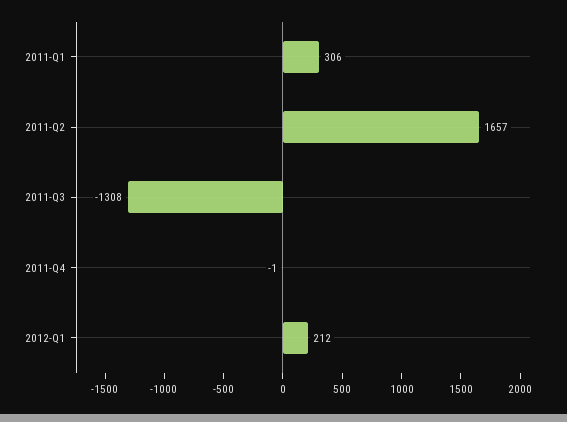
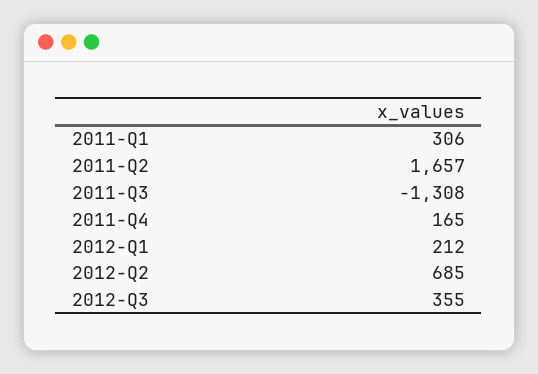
2011-Q4: -1 -> 165
2012-Q2: none -> 685
2012-Q3: none -> 355

